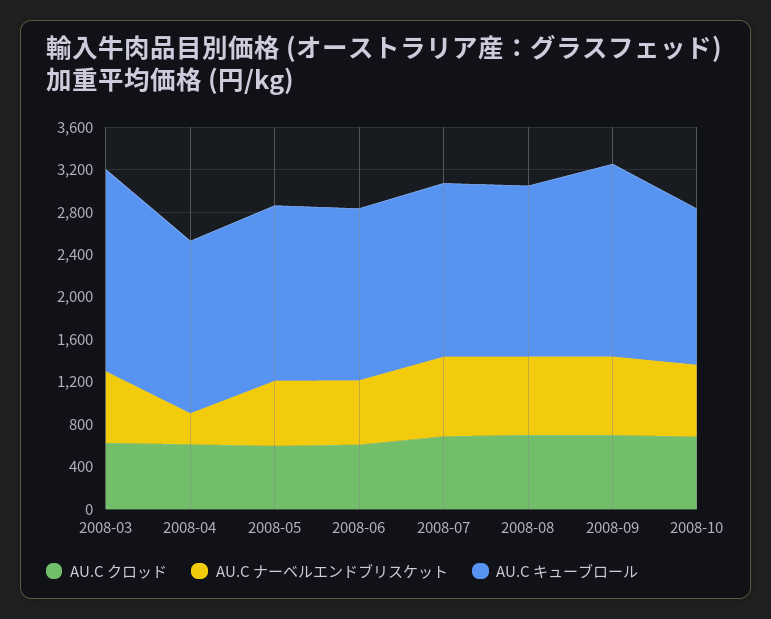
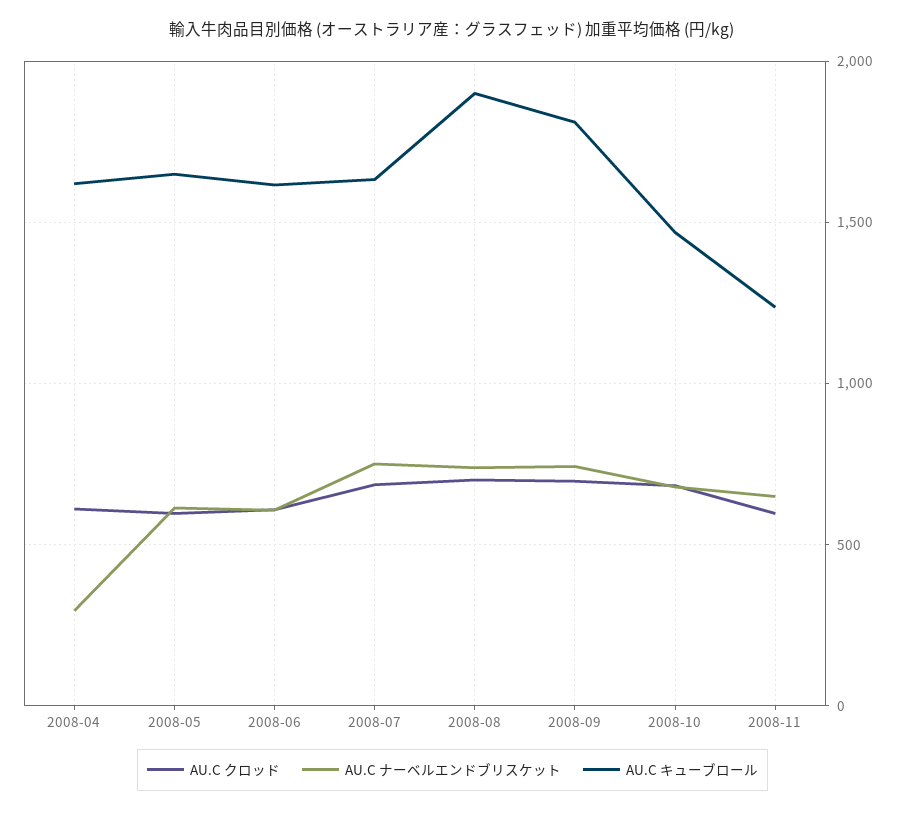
AU.C クロッド, 2008-03: 600 -> none
AU.C ナーベルエンドブリスケット, 2008-03: 700 -> none
AU.C キューブロール, 2008-03: 1900 -> none
AU.C キューブロール, 2008-08: 1600 -> 1900
AU.C クロッド, 2008-11: none -> 600
AU.C ナーベルエンドブリスケット, 2008-11: none -> 650
AU.C キューブロール, 2008-11: none -> 1250

